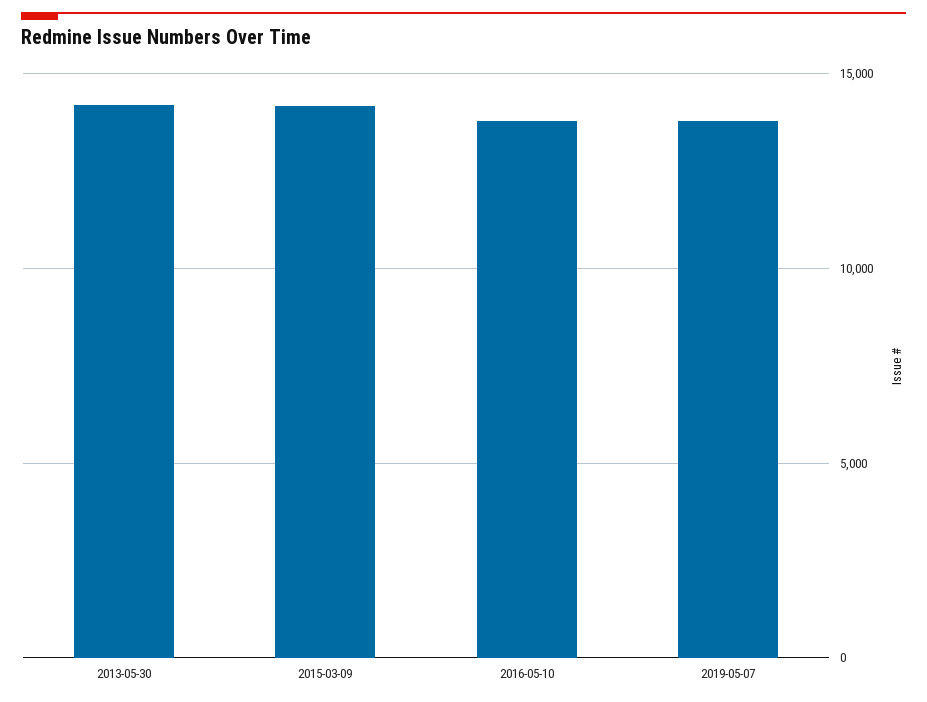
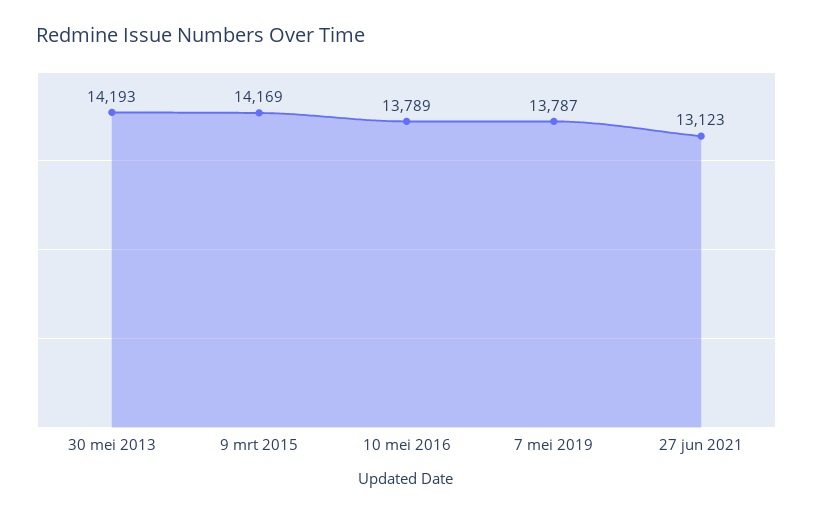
27 jun 2021: none -> 13123

